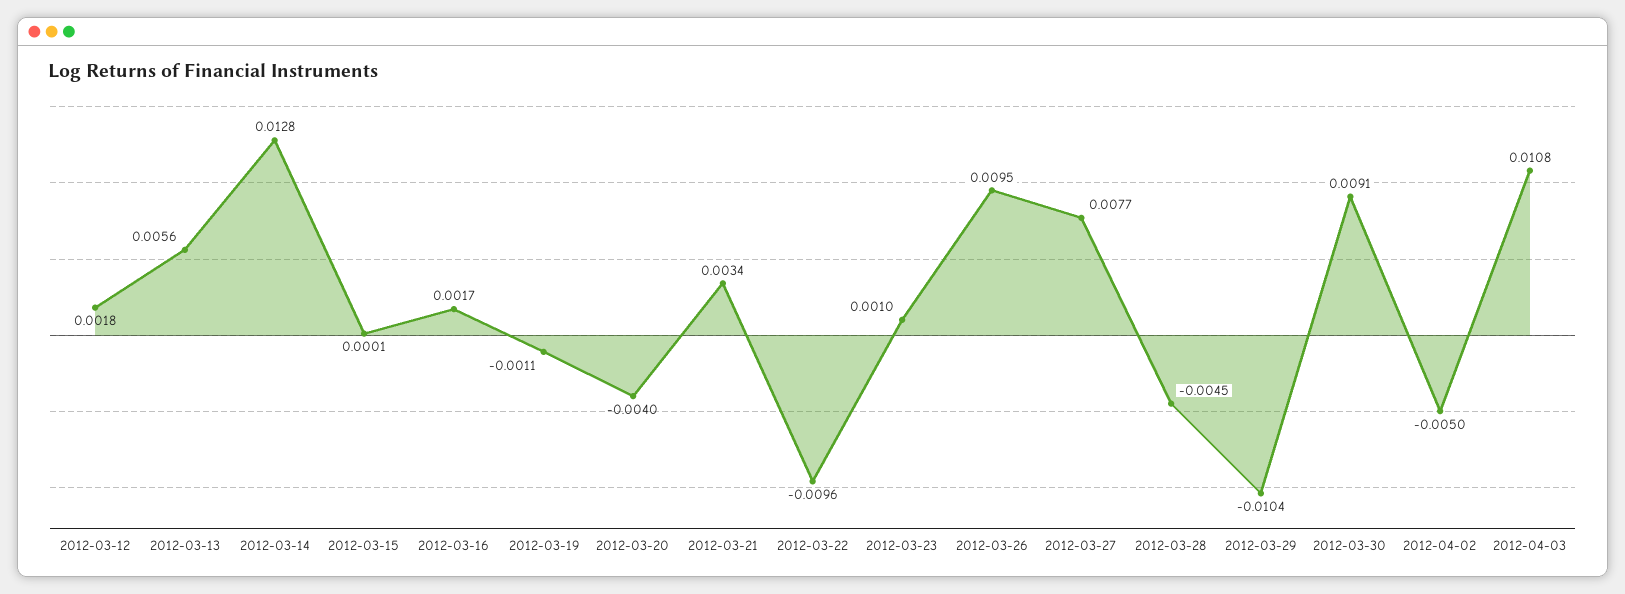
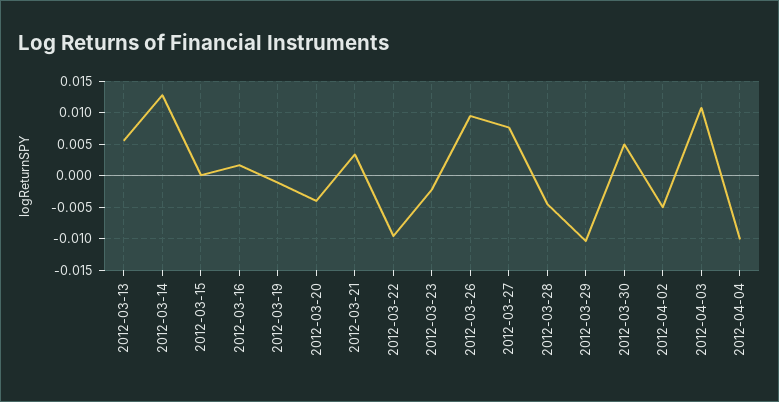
2012-03-12: 0.0018 -> none
2012-03-23: 0.001 -> -0.002
2012-03-30: 0.0091 -> 0.005
2012-04-04: none -> -0.01

